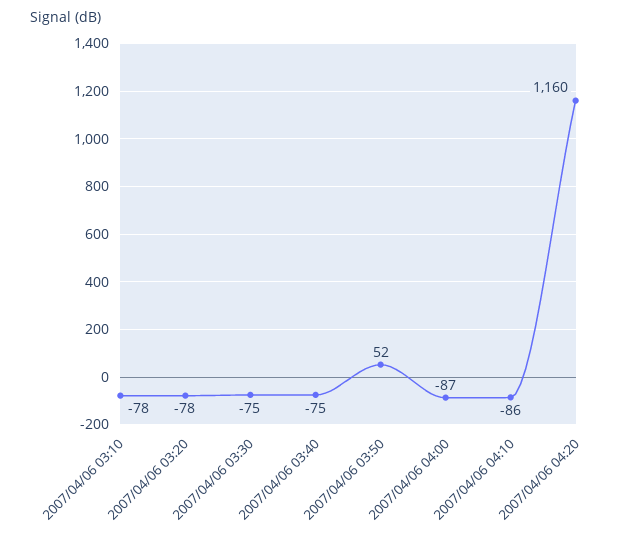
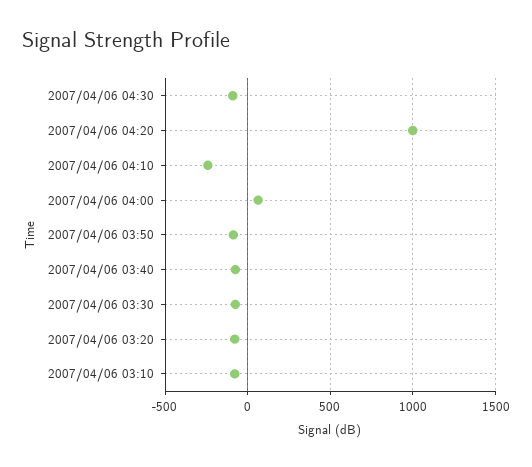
2007/04/06 03:50: 52 -> -100
2007/04/06 04:00: -87 -> 50
2007/04/06 04:10: -86 -> -250
2007/04/06 04:20: 1160 -> 1000
2007/04/06 04:30: none -> -100

